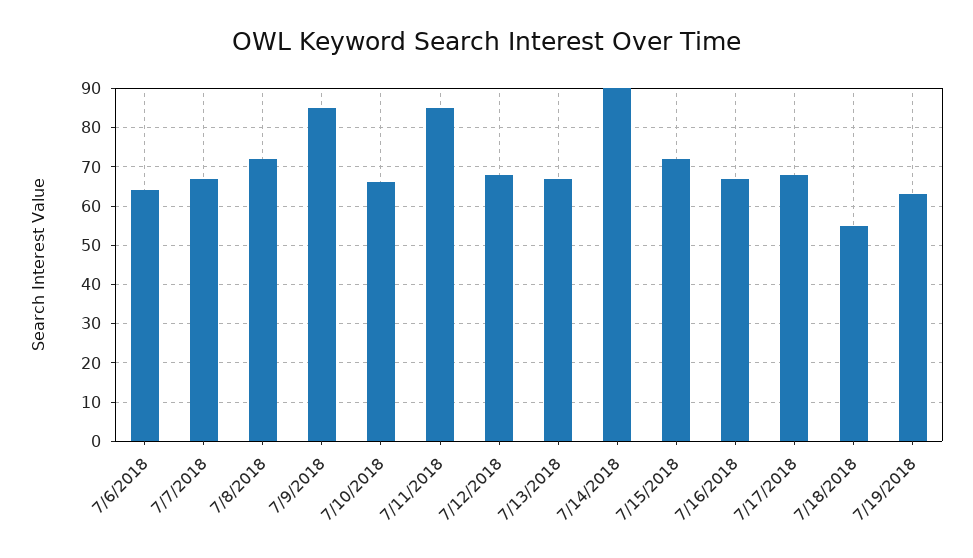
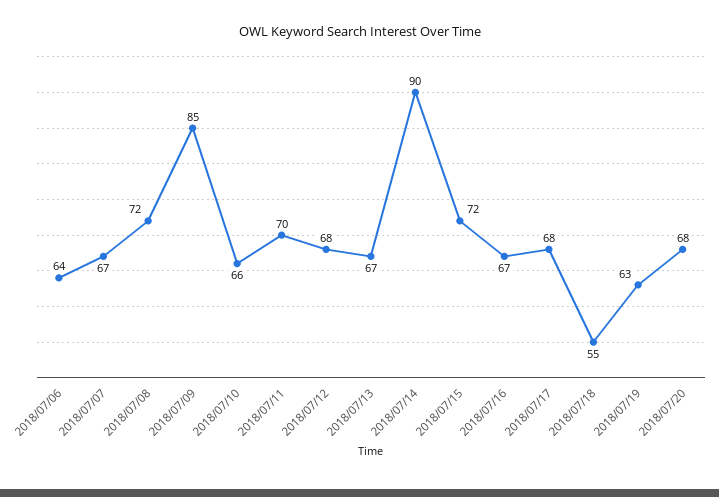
7/11/2018: 85 -> 70
2018/07/20: none -> 68

